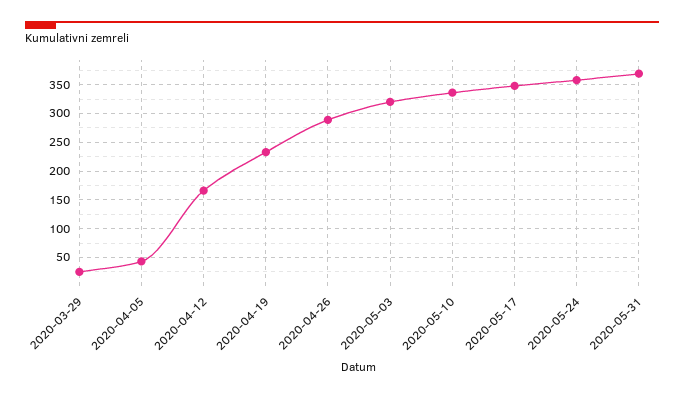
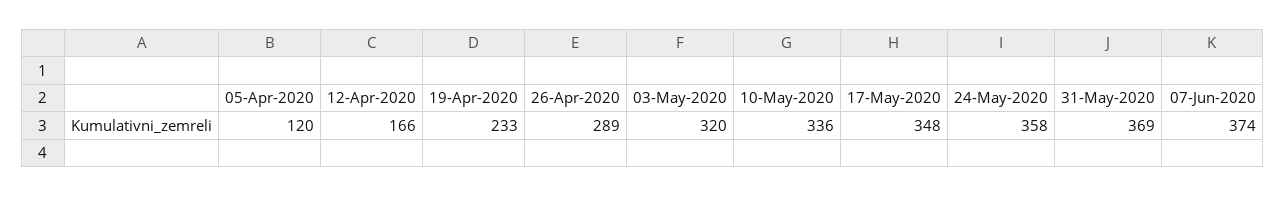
2020-03-29: 25 -> none
2020-04-05: 50 -> 120
07-Jun-2020: none -> 374

